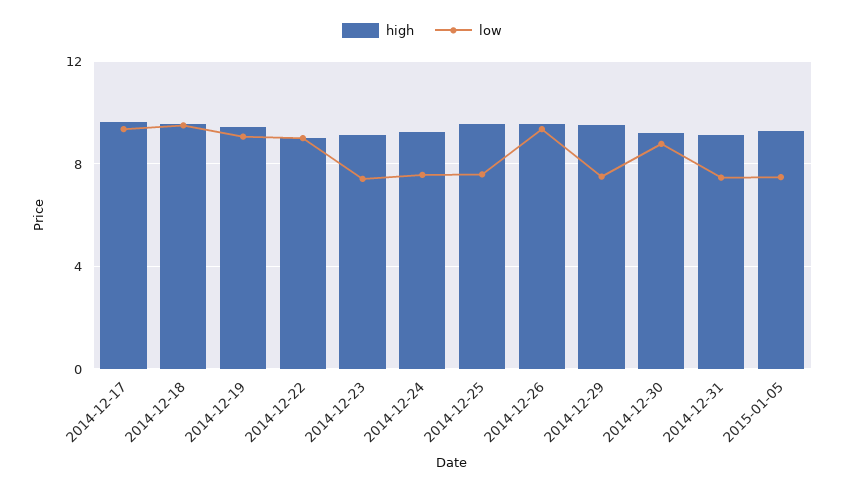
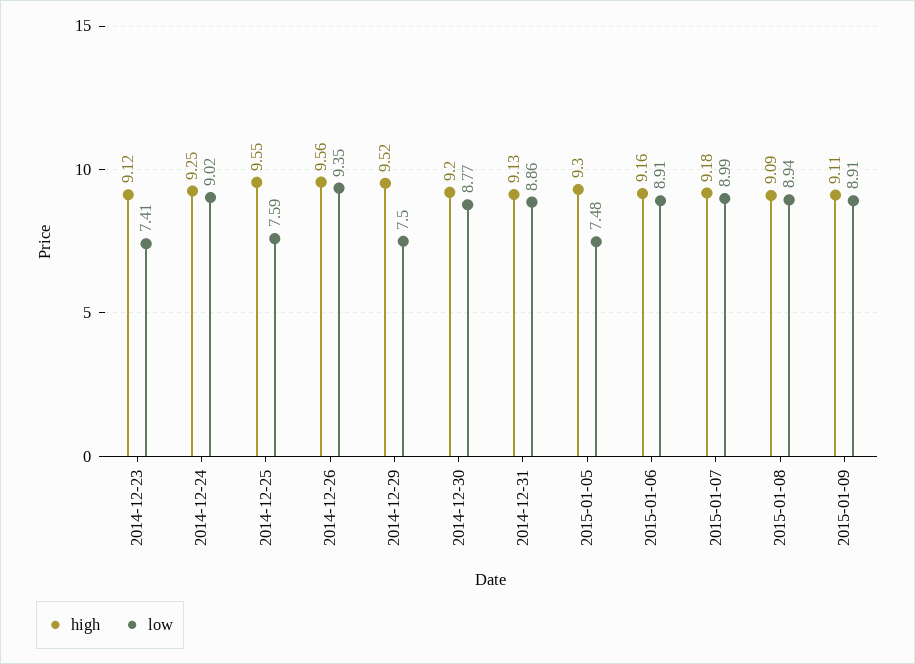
high, 2014-12-17: 9.5 -> none
low, 2014-12-17: 9.5 -> none
high, 2014-12-18: 9.5 -> none
low, 2014-12-18: 9.5 -> none
high, 2014-12-19: 9.5 -> none
low, 2014-12-19: 9 -> none
high, 2014-12-22: 9 -> none
low, 2014-12-22: 9 -> none
low, 2014-12-24: 7.5 -> 9.02
low, 2014-12-31: 7.5 -> 8.86
high, 2015-01-06: none -> 9.16
low, 2015-01-06: none -> 8.91
high, 2015-01-07: none -> 9.18
low, 2015-01-07: none -> 8.99
high, 2015-01-08: none -> 9.09
low, 2015-01-08: none -> 8.94
high, 2015-01-09: none -> 9.11
low, 2015-01-09: none -> 8.91

